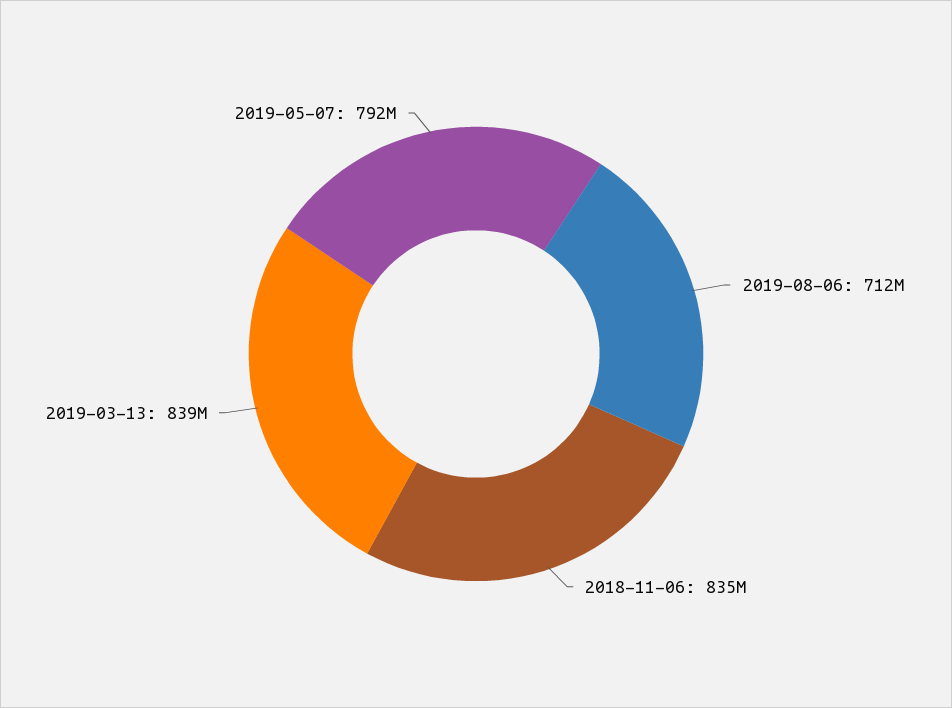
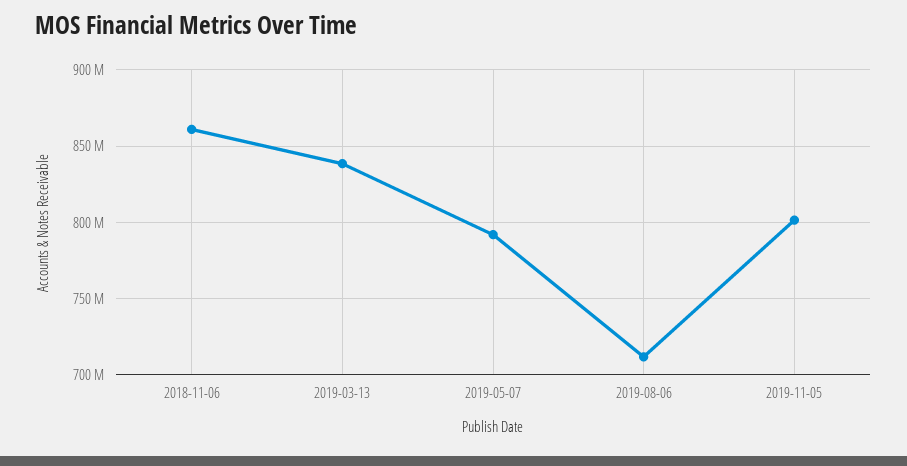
2018-11-06: 835000000 -> 860000000
2019-11-05: none -> 800000000

